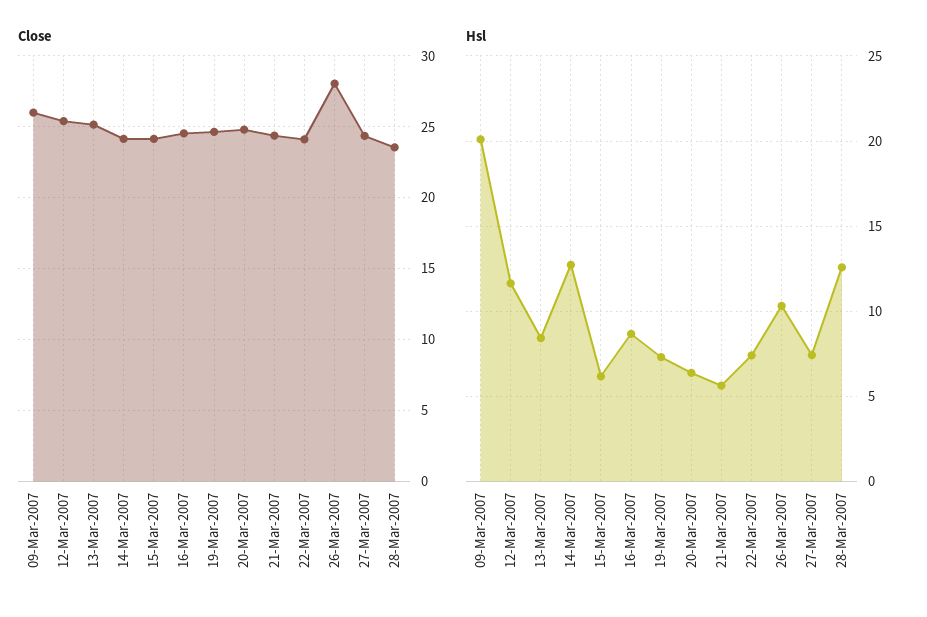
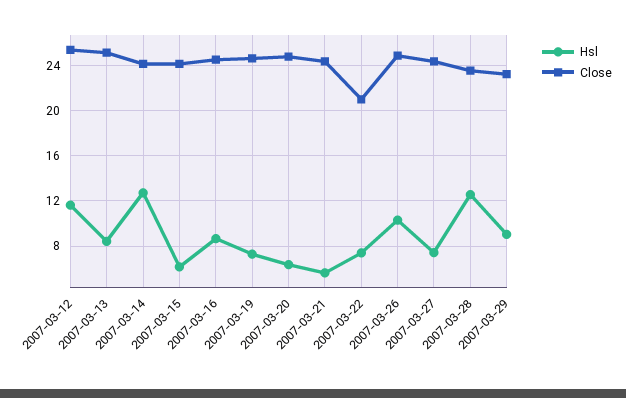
Close, 09-Mar-2007: 26 -> none
Close, 22-Mar-2007: 24 -> 21
Close, 26-Mar-2007: 28 -> 25
Hsl, 09-Mar-2007: 20 -> none
Hsl, 2007-03-29: none -> 9
Close, 2007-03-29: none -> 23

